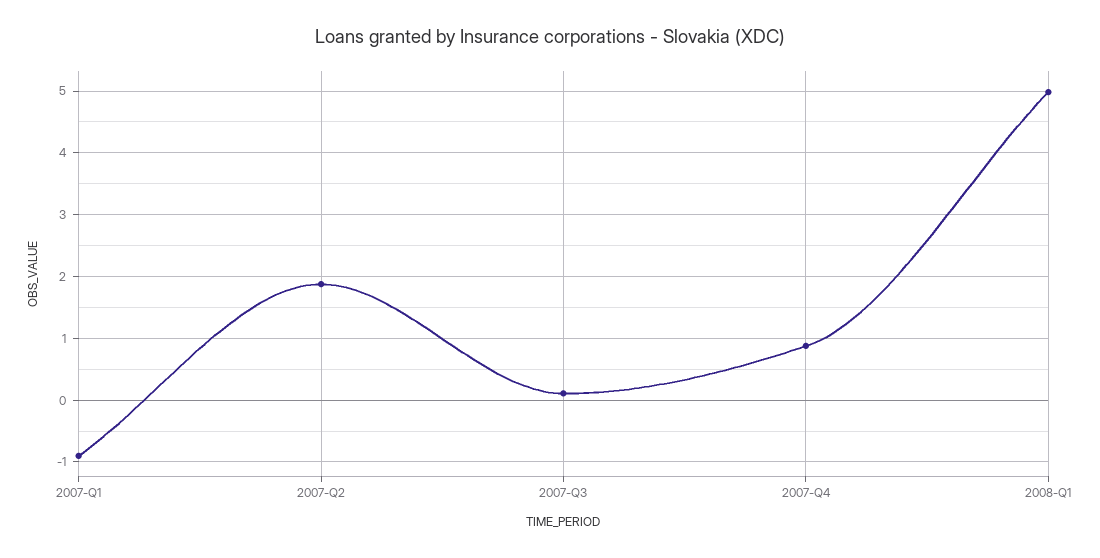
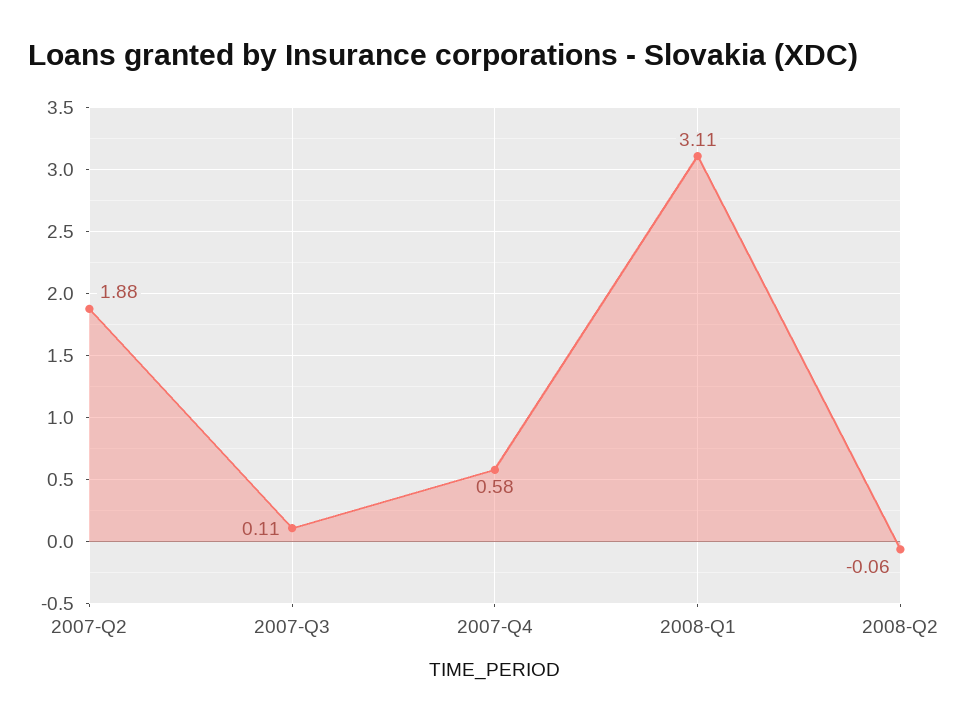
2007-Q1: -0.9 -> none
2007-Q4: 0.9 -> 0.58
2008-Q1: 5 -> 3.11
2008-Q2: none -> -0.06

